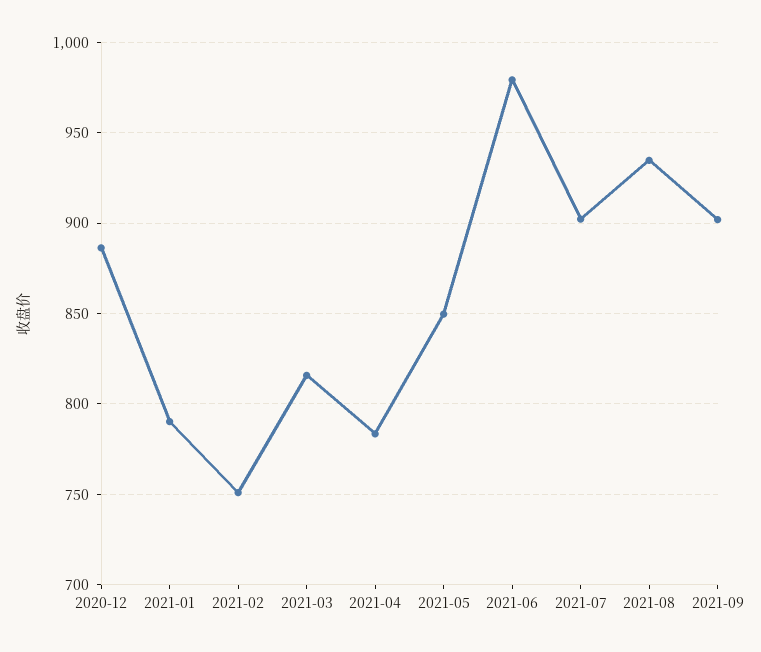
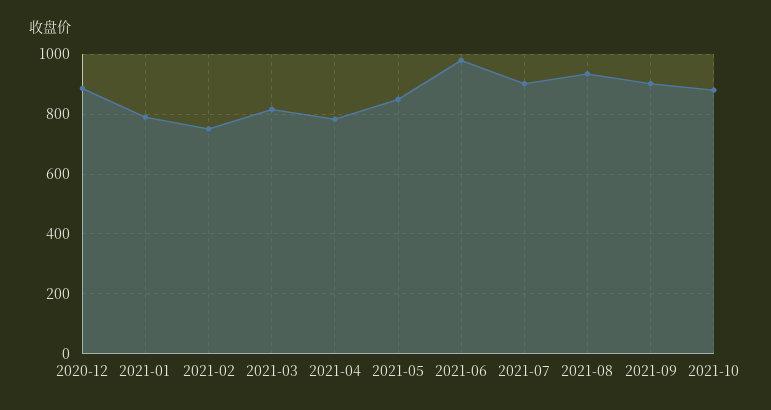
2021-10: none -> 875

